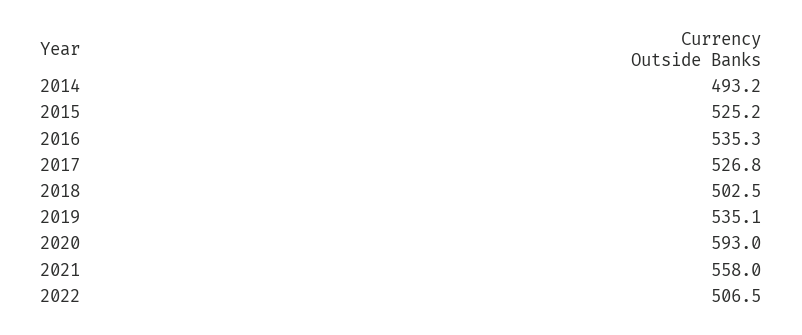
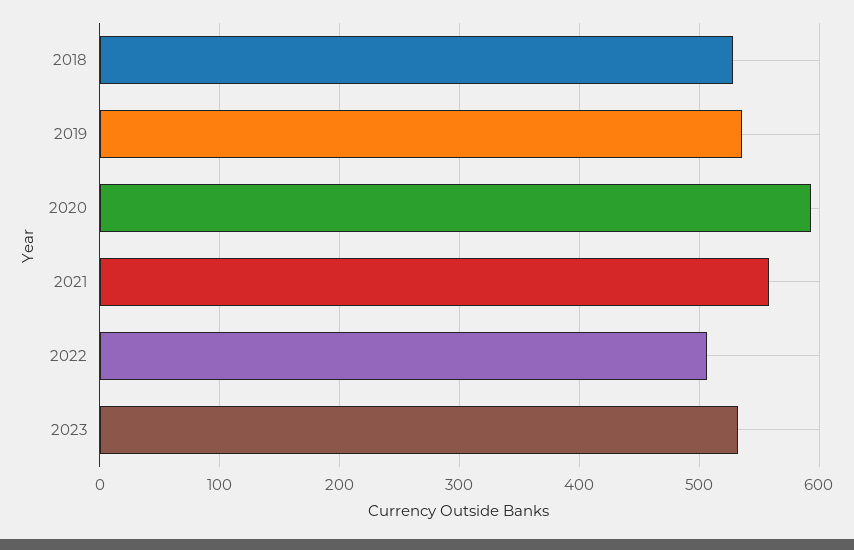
2014: 493.2 -> none
2015: 525.2 -> none
2016: 535.3 -> none
2017: 526.8 -> none
2018: 502.5 -> 530
2023: none -> 530

